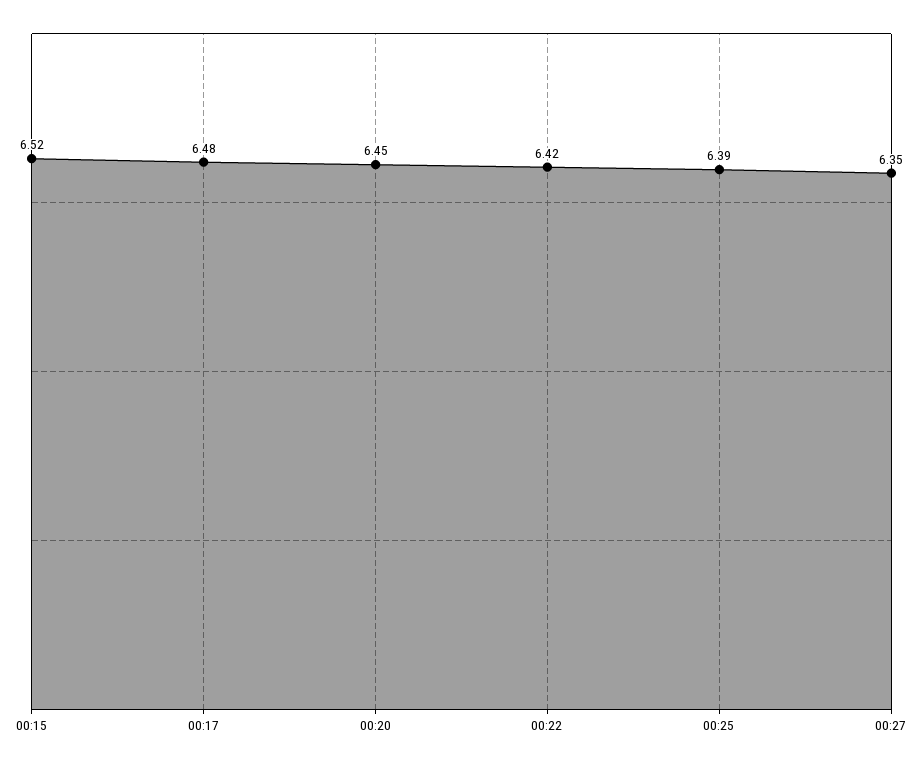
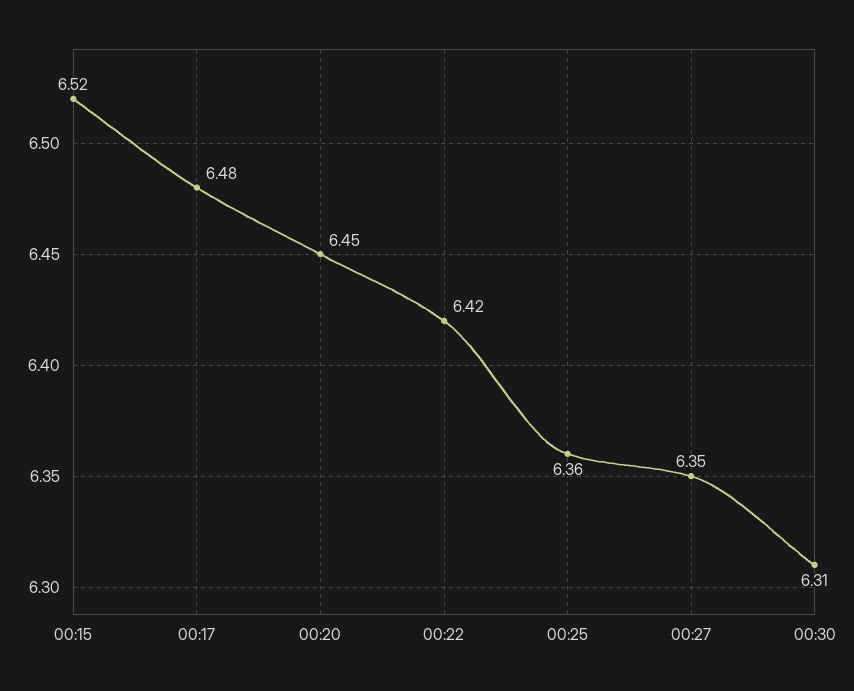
00:25: 6.39 -> 6.36
00:30: none -> 6.31

